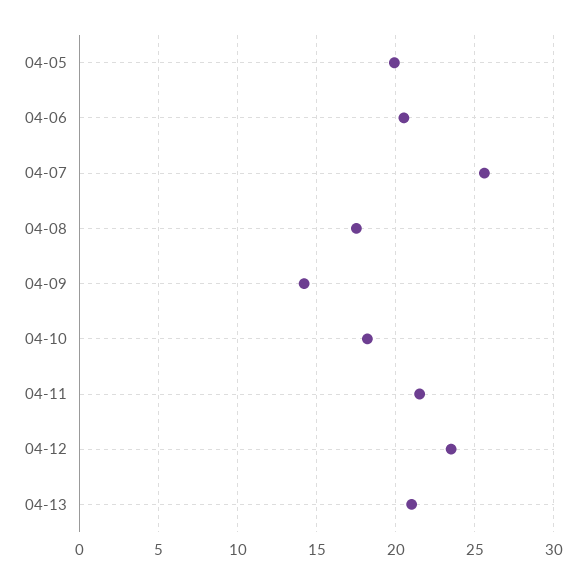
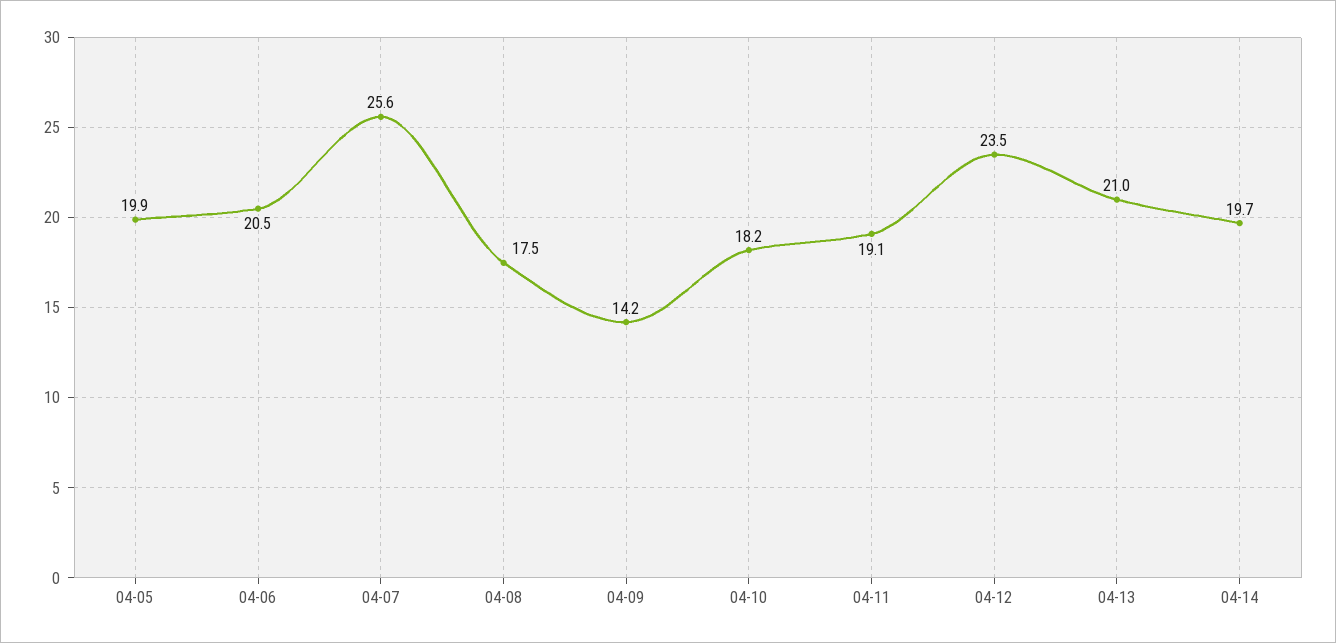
04-11: 21.5 -> 19.1
04-14: none -> 19.7

